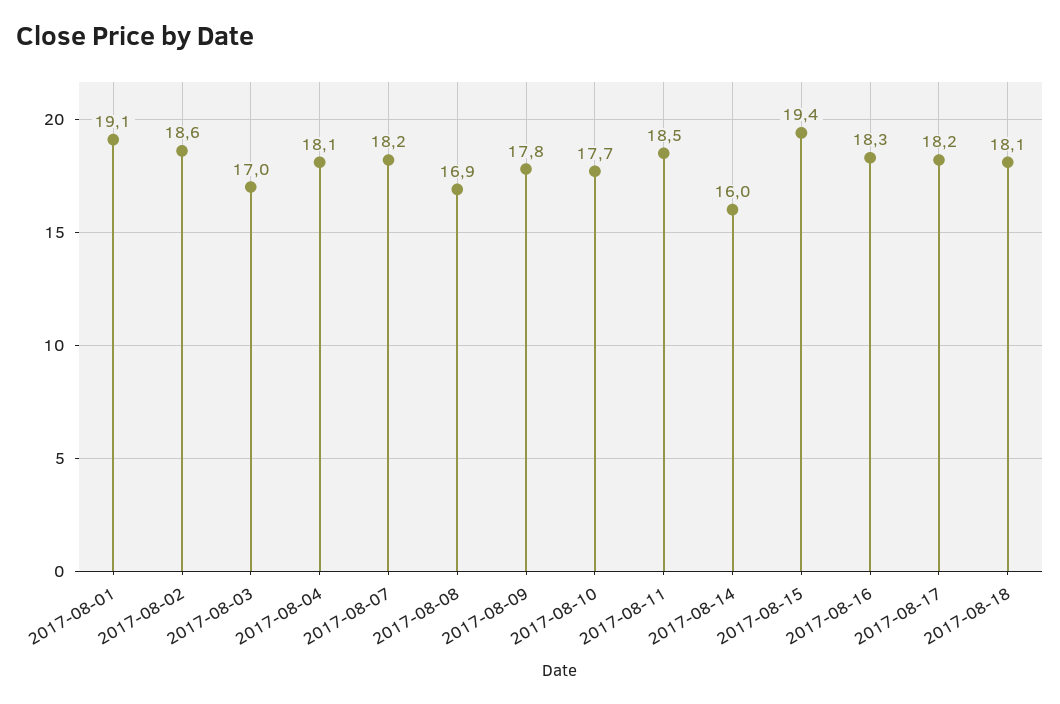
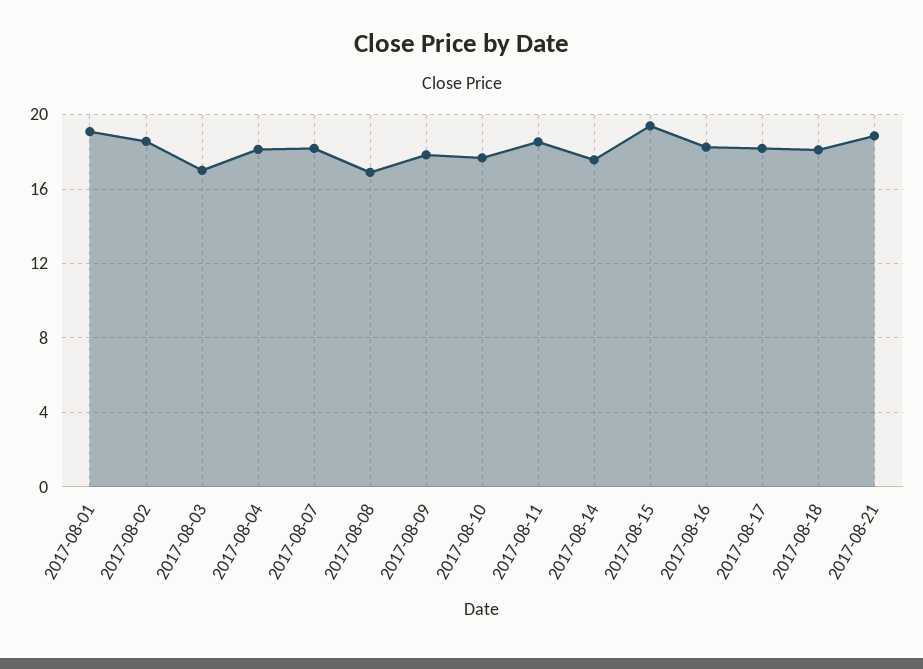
2017-08-14: 16 -> 17.5
2017-08-21: none -> 19

